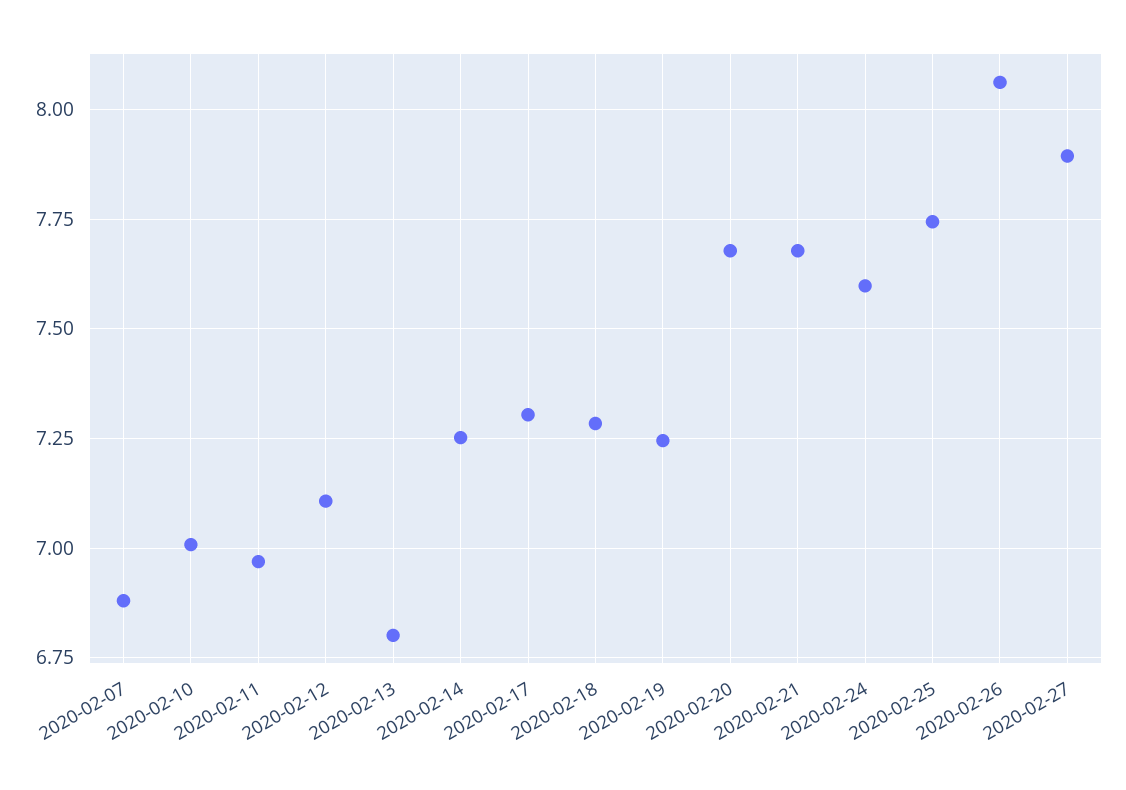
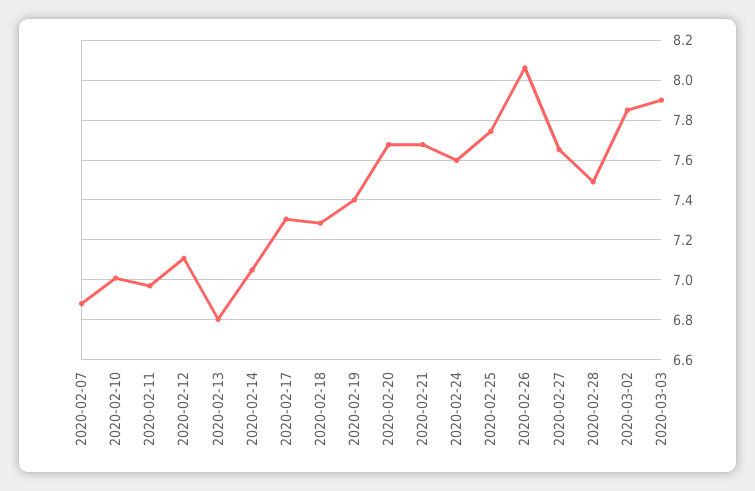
2020-02-14: 7.25 -> 7.05
2020-02-19: 7.25 -> 7.4
2020-02-27: 7.9 -> 7.65
2020-02-28: none -> 7.5
2020-03-02: none -> 7.85
2020-03-03: none -> 7.9

